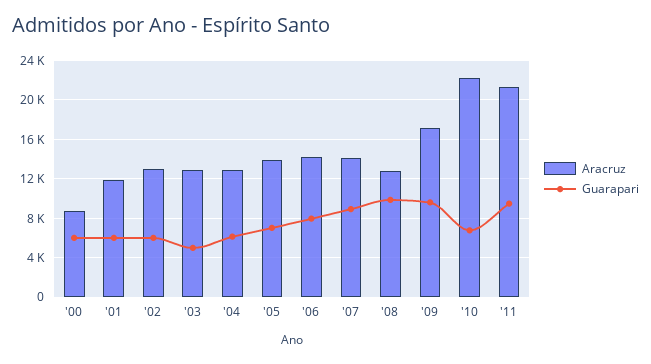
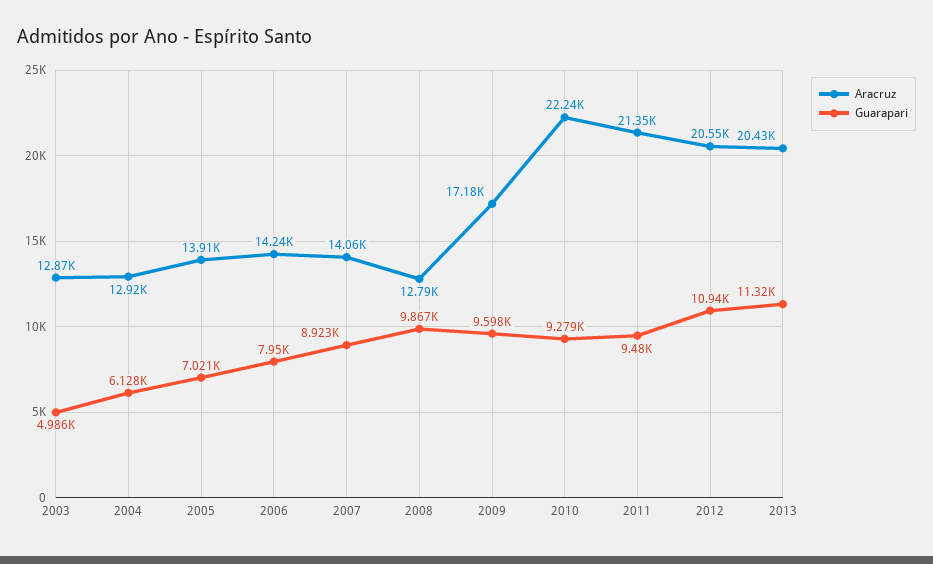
Aracruz, '00: 9000 -> none
Guarapari, '00: 6000 -> none
Aracruz, '01: 12000 -> none
Guarapari, '01: 6000 -> none
Aracruz, '02: 13000 -> none
Guarapari, '02: 6000 -> none
Guarapari, '10: 7000 -> 9279
Aracruz, 2012: none -> 20550
Guarapari, 2012: none -> 10940
Aracruz, 2013: none -> 20430
Guarapari, 2013: none -> 11320

